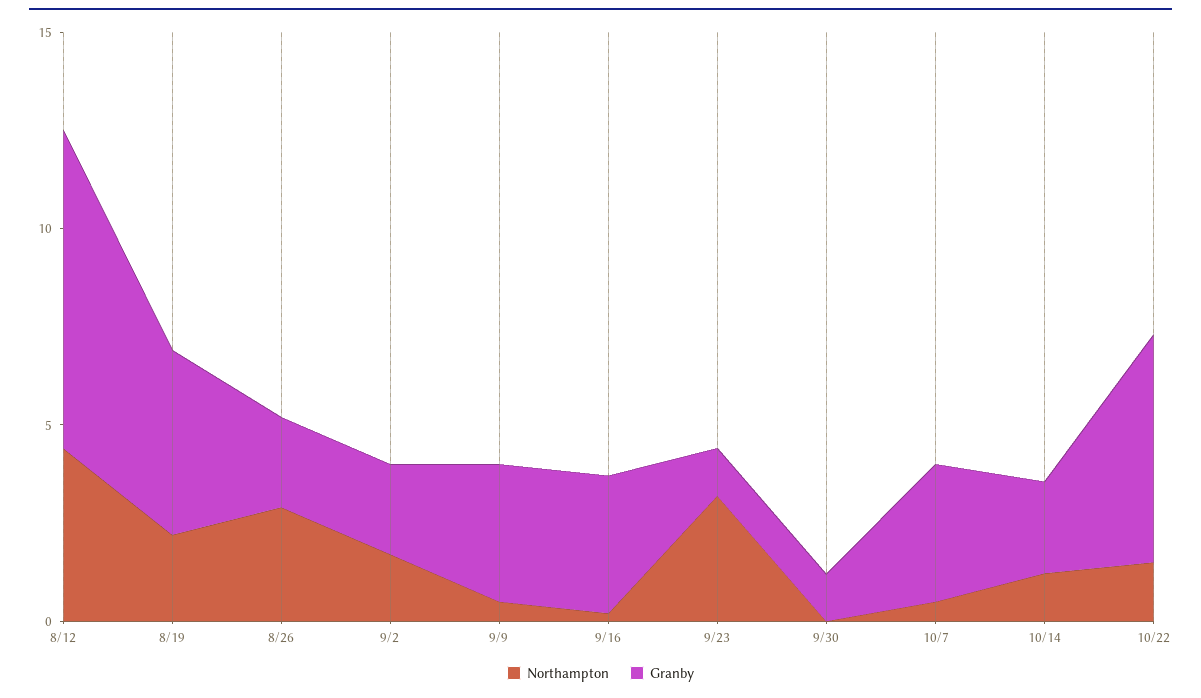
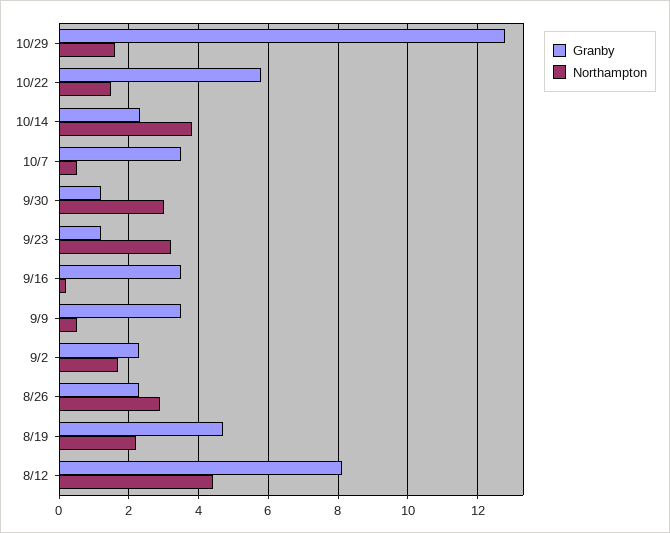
Northampton, 9/30: 0 -> 3
Northampton, 10/14: 1 -> 3.8
Granby, 10/29: none -> 12.8
Northampton, 10/29: none -> 1.6

